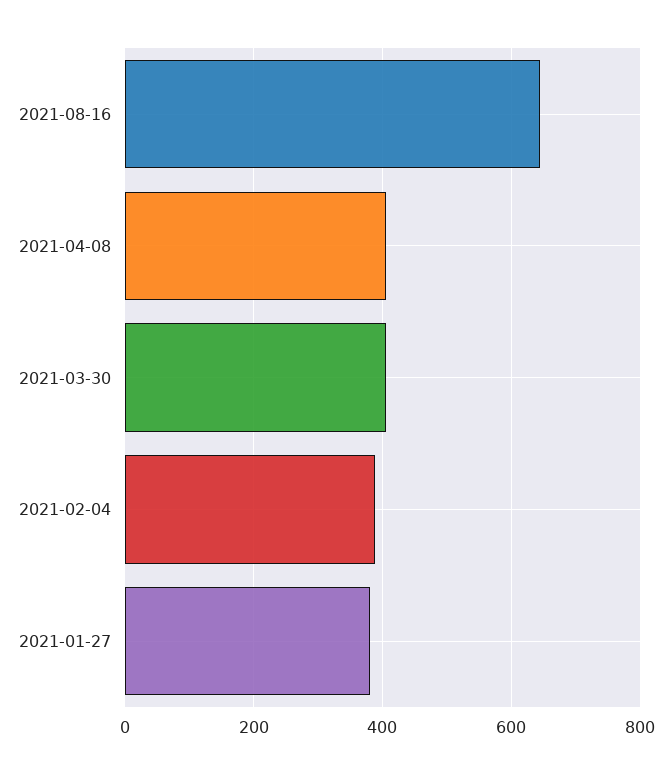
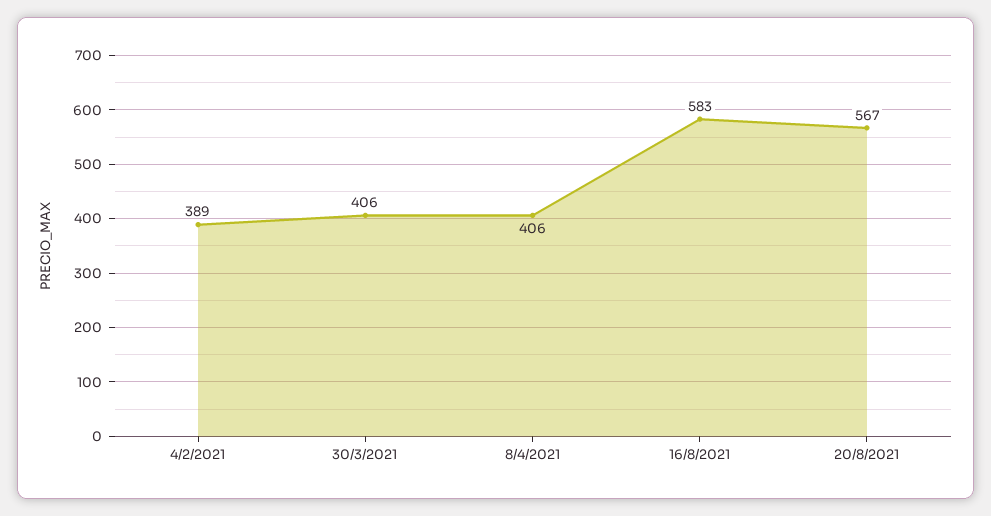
2021-08-16: 640 -> 583
2021-01-27: 380 -> none
20/8/2021: none -> 567

